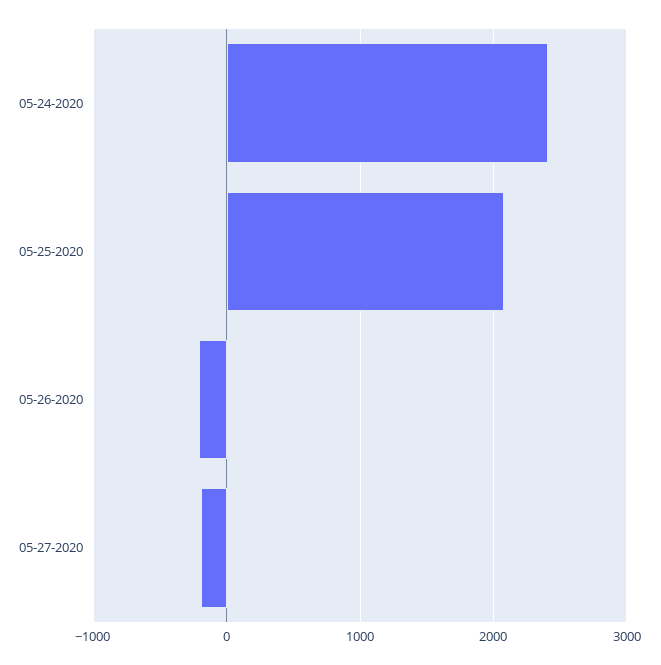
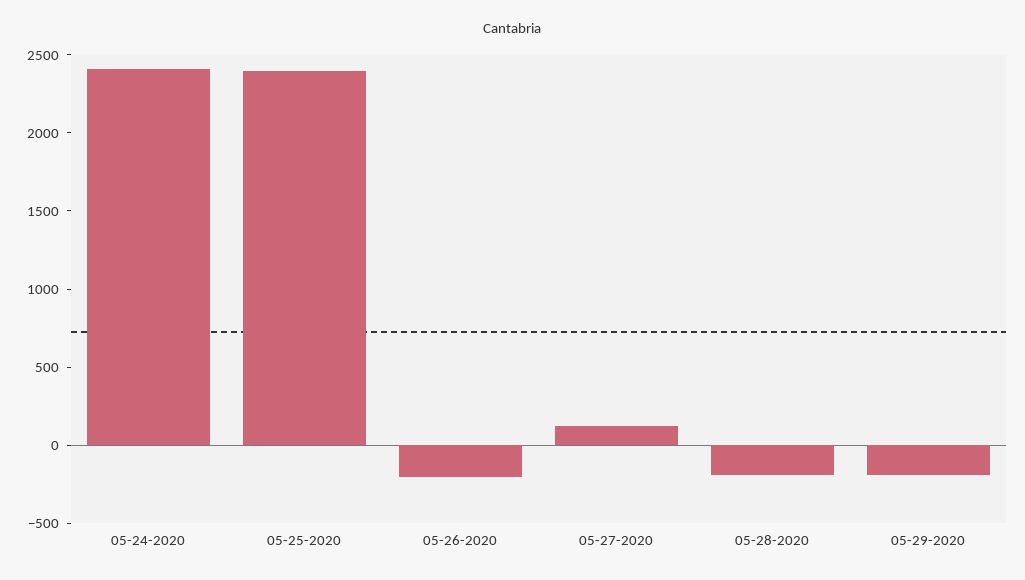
05-25-2020: 2100 -> 2400
05-27-2020: -200 -> 100
05-28-2020: none -> -200
05-29-2020: none -> -200

